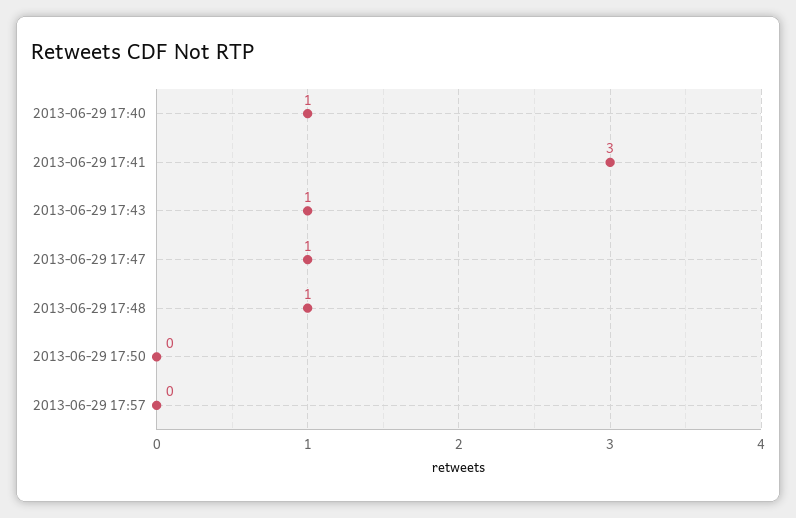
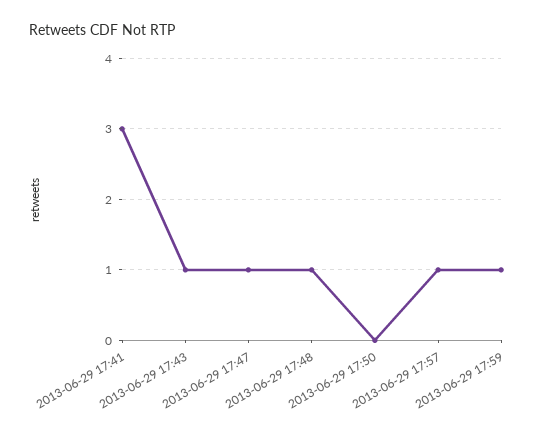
2013-06-29 17:40: 1 -> none
2013-06-29 17:57: 0 -> 1
2013-06-29 17:59: none -> 1

